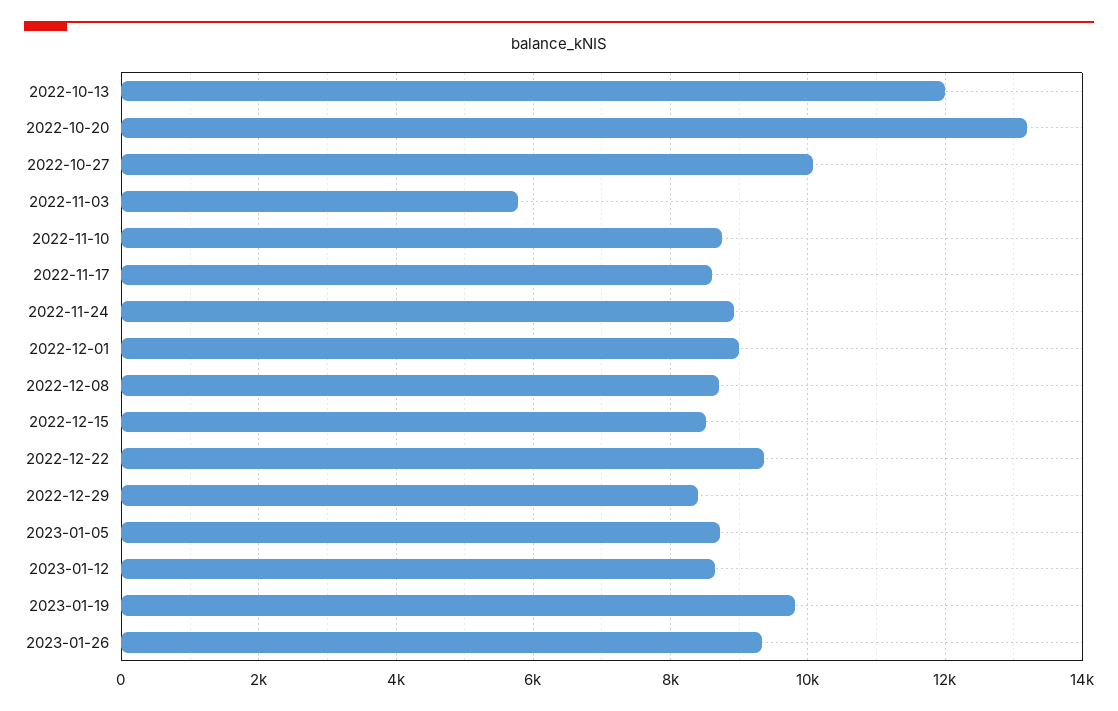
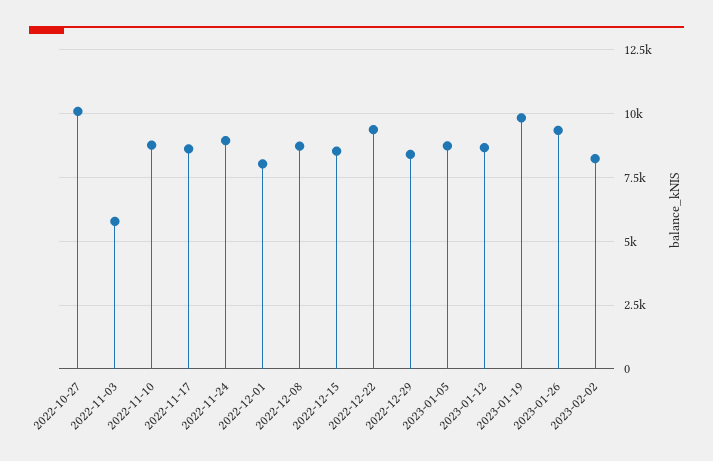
2022-10-13: 12000 -> none
2022-10-20: 13200 -> none
2022-12-01: 9000 -> 8000
2023-02-02: none -> 8250

